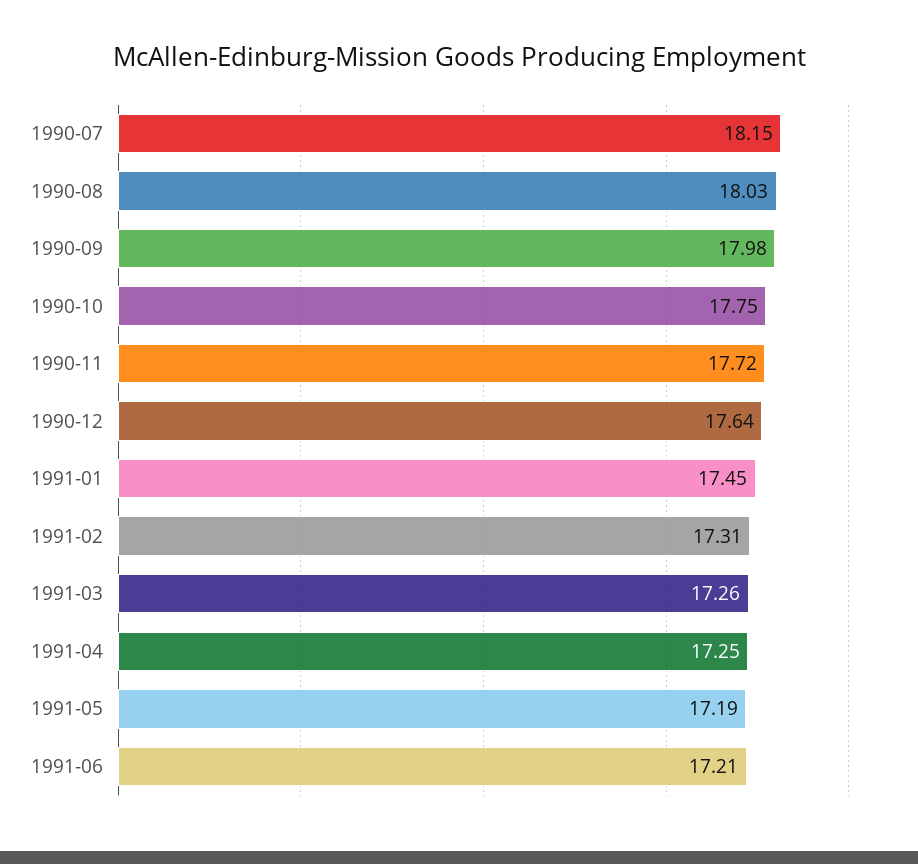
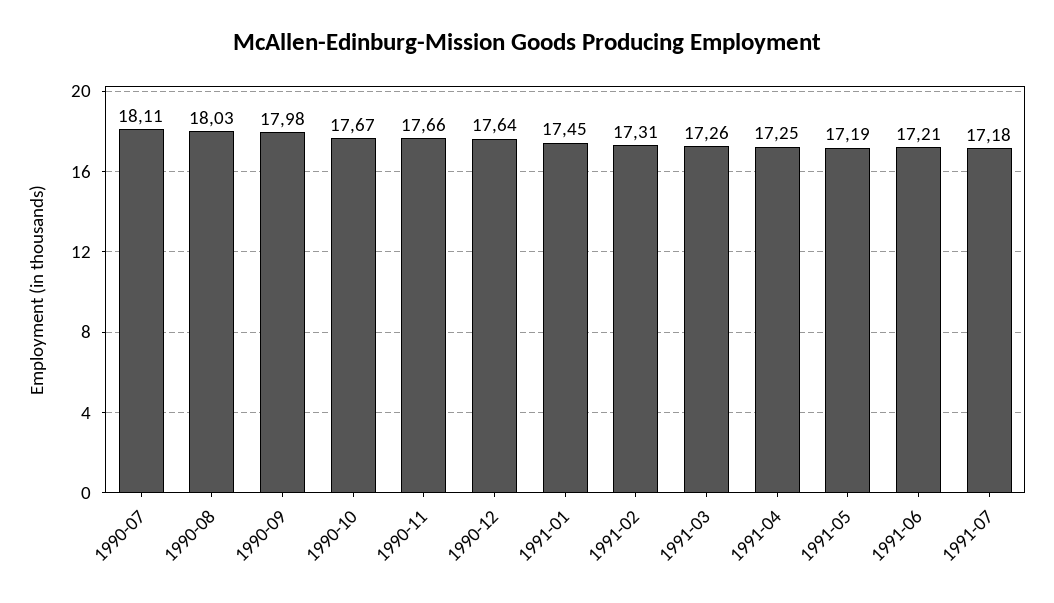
1990-07: 18.15 -> 18.11
1990-10: 17.75 -> 17.67
1990-11: 17.72 -> 17.66
1991-07: none -> 17.18

